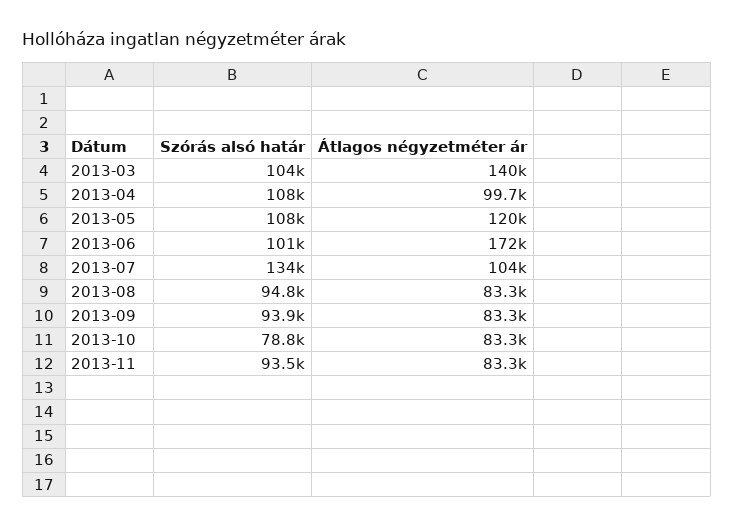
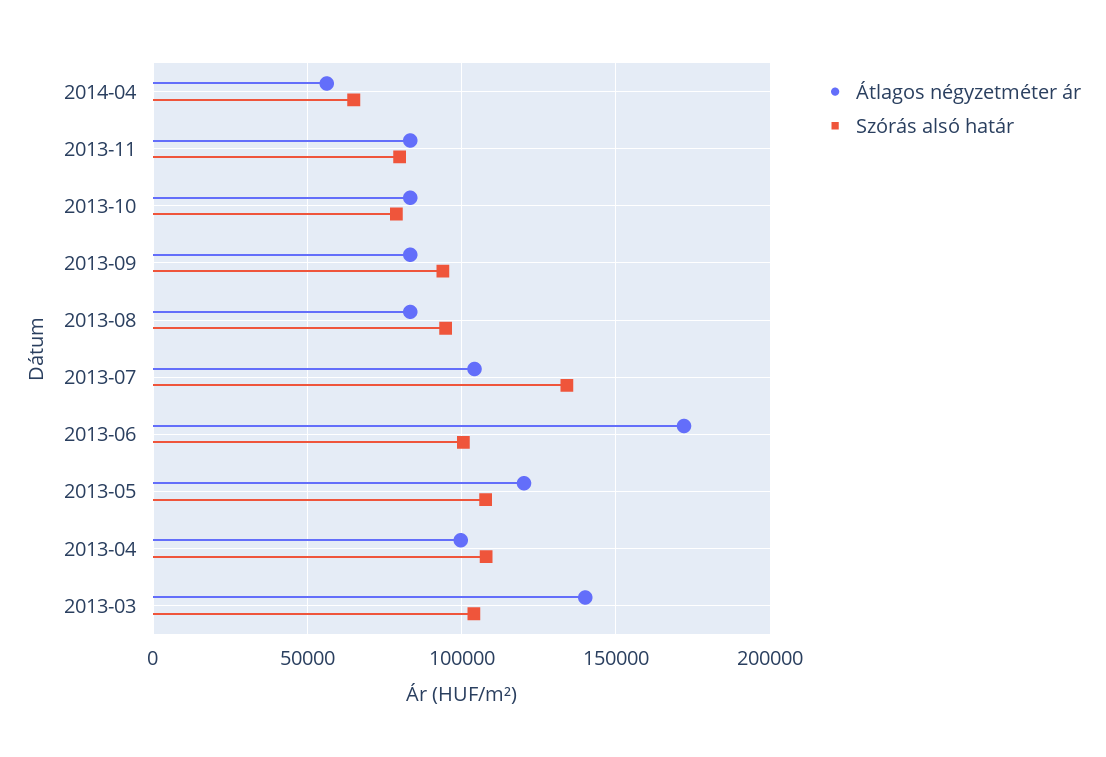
Szórás alsó határ, 2013-11: 93500 -> 80000
Átlagos négyzetméter ár, 2014-04: none -> 55000
Szórás alsó határ, 2014-04: none -> 65000

